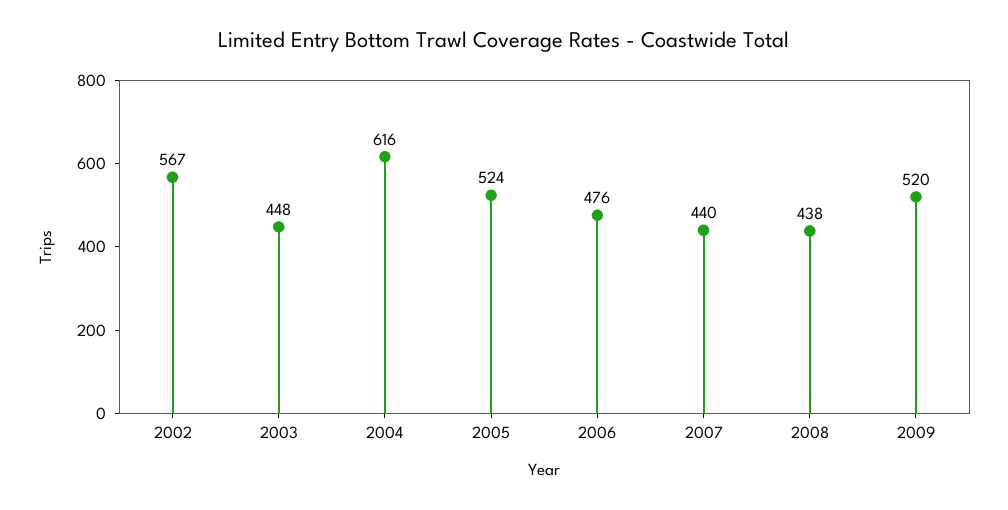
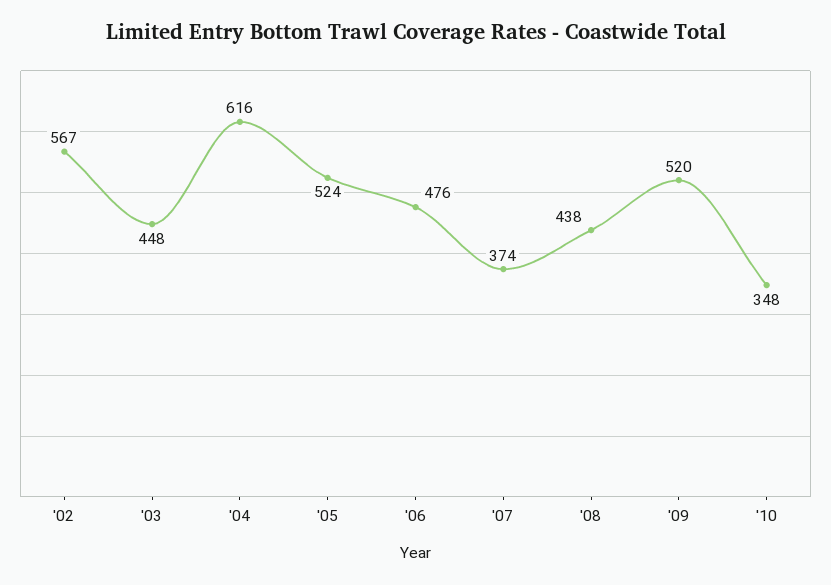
2007: 440 -> 374
'10: none -> 348

